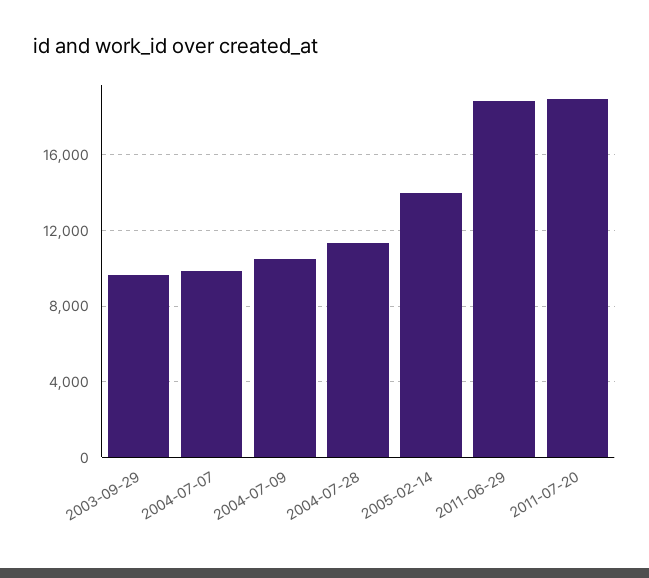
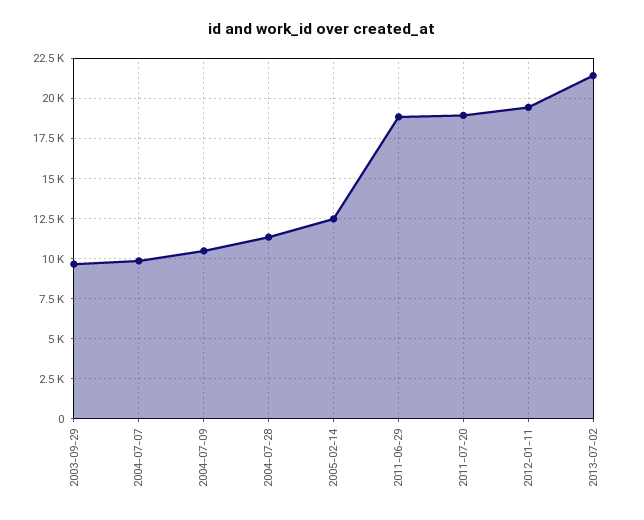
2005-02-14: 14000 -> 12500
2012-01-11: none -> 19500
2013-07-02: none -> 21500

